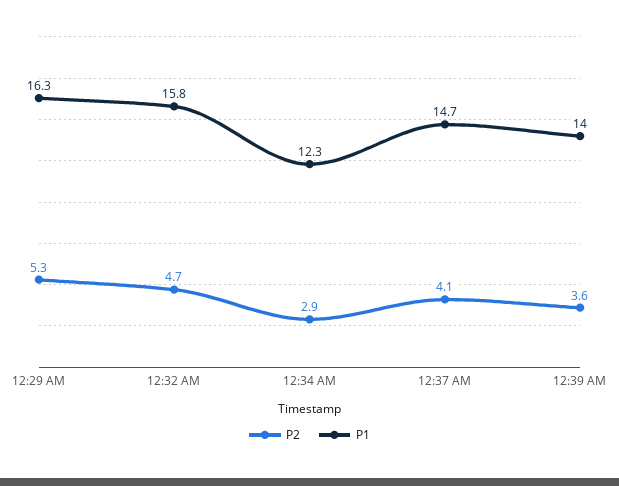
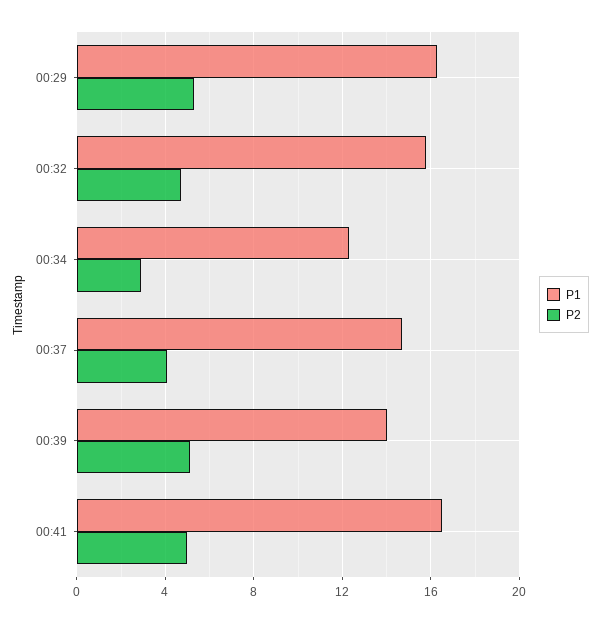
P2, 12:39 AM: 3.6 -> 5
P1, 00:41: none -> 16.5
P2, 00:41: none -> 5

